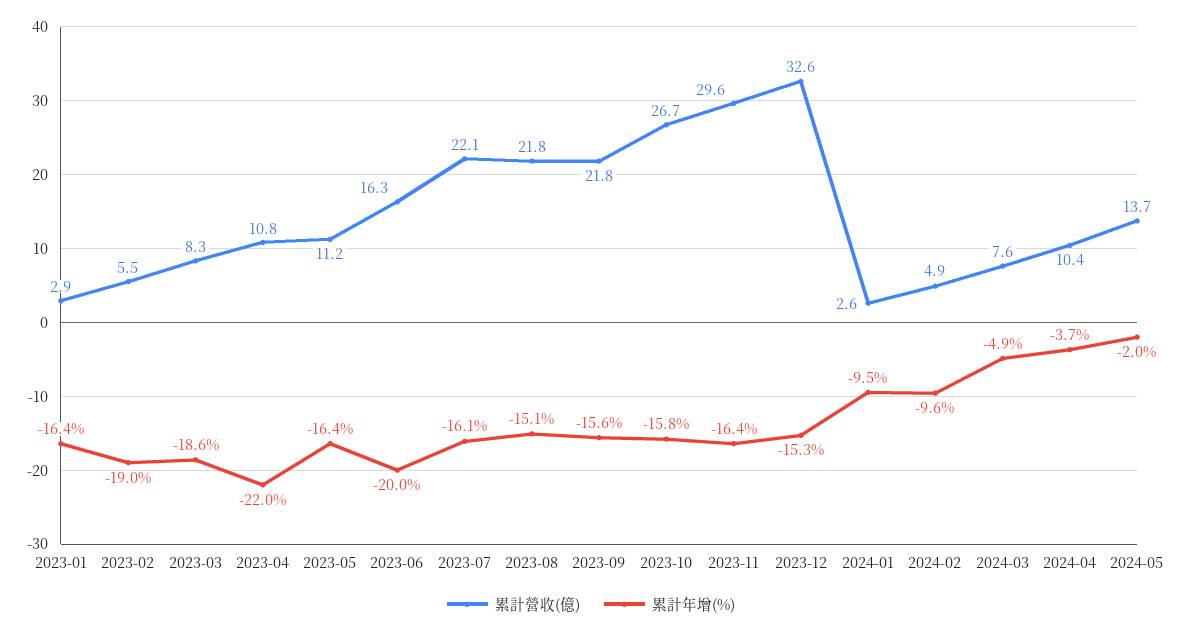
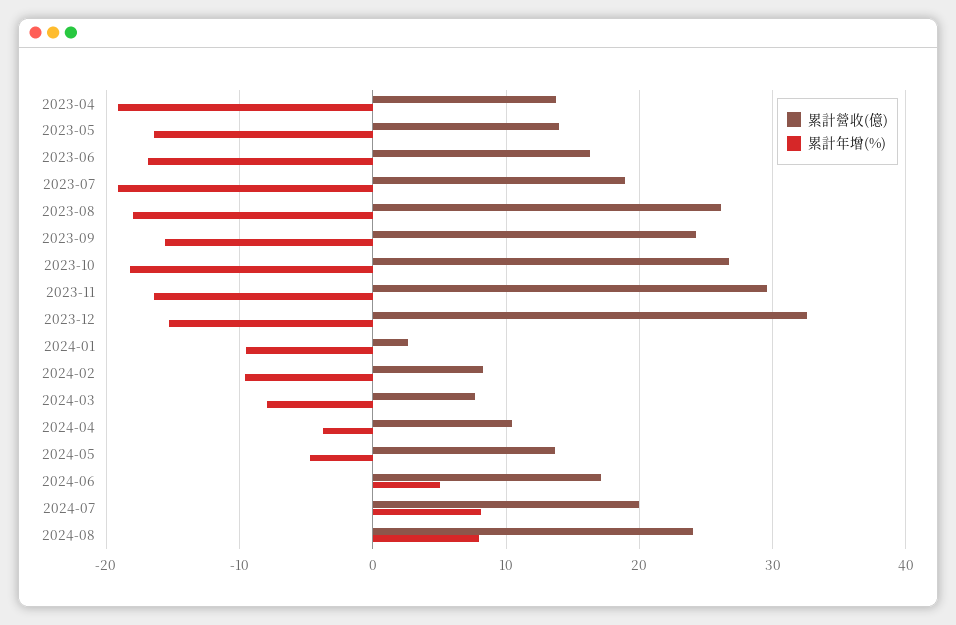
累計營收(億), 2023-01: 2.9 -> none
累計年增(%), 2023-01: -16.4 -> none
累計營收(億), 2023-02: 5.5 -> none
累計年增(%), 2023-02: -19 -> none
累計營收(億), 2023-03: 8.3 -> none
累計年增(%), 2023-03: -18.6 -> none
累計營收(億), 2023-04: 10.8 -> 14
累計年增(%), 2023-04: -22 -> -19
累計營收(億), 2023-05: 11.2 -> 14
累計年增(%), 2023-06: -20 -> -17
累計營收(億), 2023-07: 22.1 -> 19
累計年增(%), 2023-07: -16.1 -> -19
累計營收(億), 2023-08: 21.8 -> 26
累計年增(%), 2023-08: -15.1 -> -18
累計營收(億), 2023-09: 21.8 -> 24
累計年增(%), 2023-10: -15.8 -> -18
累計營收(億), 2024-02: 4.9 -> 8
累計年增(%), 2024-03: -4.9 -> -8
累計年增(%), 2024-05: -2 -> -5
累計營收(億), 2024-06: none -> 17
累計年增(%), 2024-06: none -> 5
累計營收(億), 2024-07: none -> 20
累計年增(%), 2024-07: none -> 8
累計營收(億), 2024-08: none -> 24
累計年增(%), 2024-08: none -> 8

